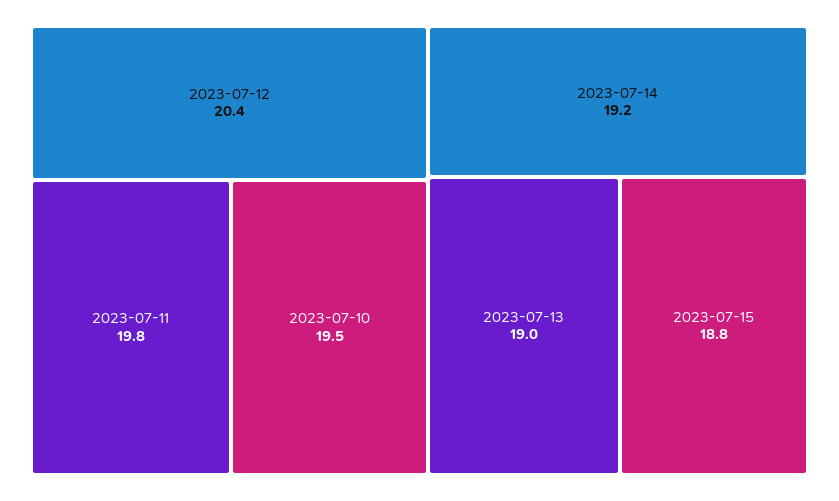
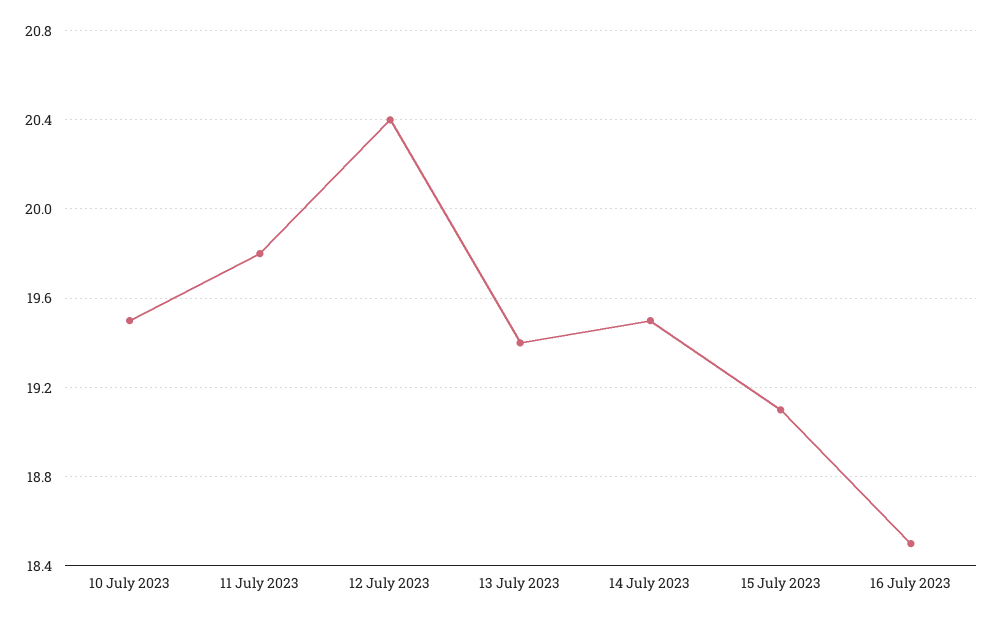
2023-07-14: 19.2 -> 19.5
2023-07-13: 19 -> 19.4
2023-07-15: 18.8 -> 19.1
16 July 2023: none -> 18.5

